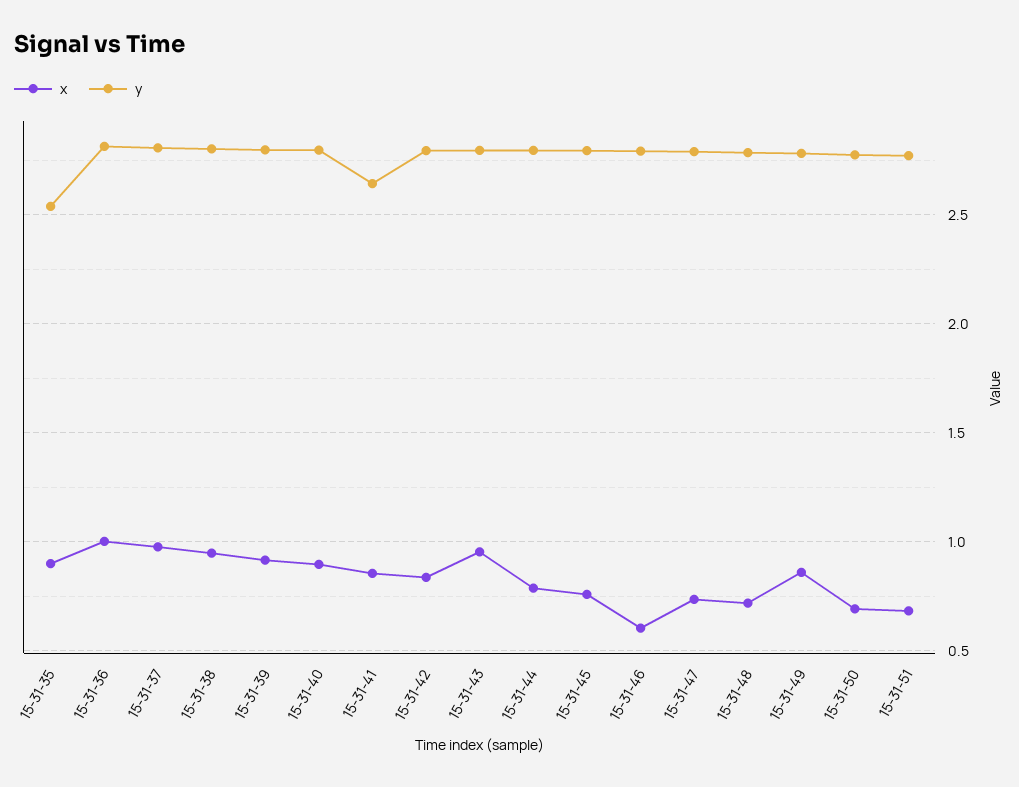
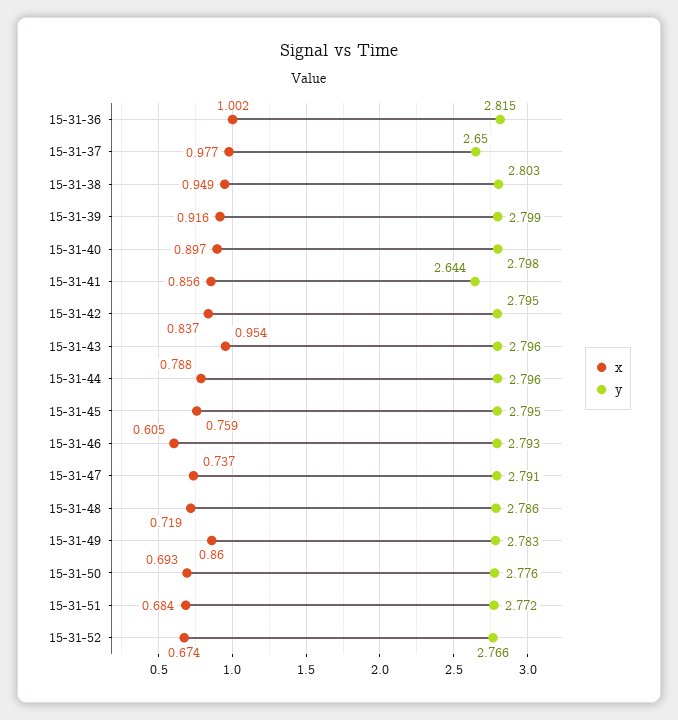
x, 15-31-35: 0.9 -> none
y, 15-31-35: 2.55 -> none
y, 15-31-37: 2.8 -> 2.65
x, 15-31-52: none -> 0.674
y, 15-31-52: none -> 2.766

